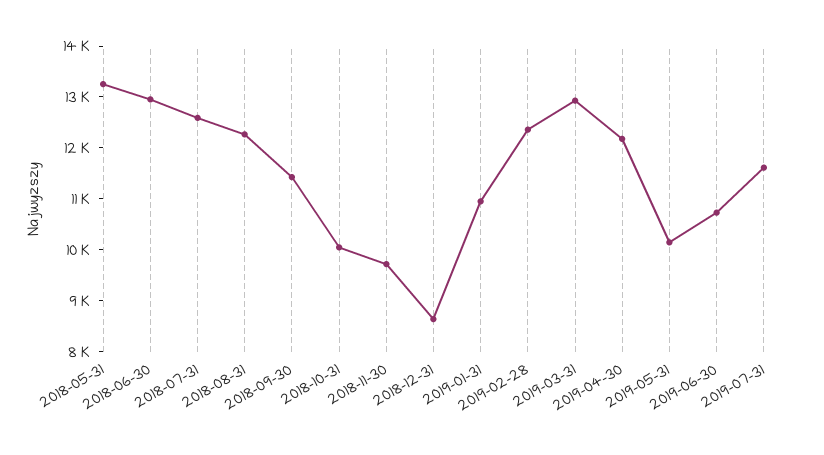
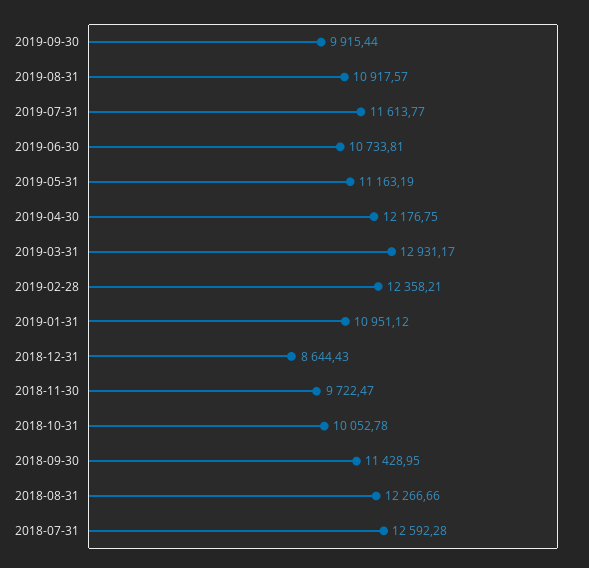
2018-05-31: 13200 -> none
2018-06-30: 13000 -> none
2019-05-31: 10200 -> 11163.19
2019-09-30: none -> 9915.44
2019-08-31: none -> 10917.57

